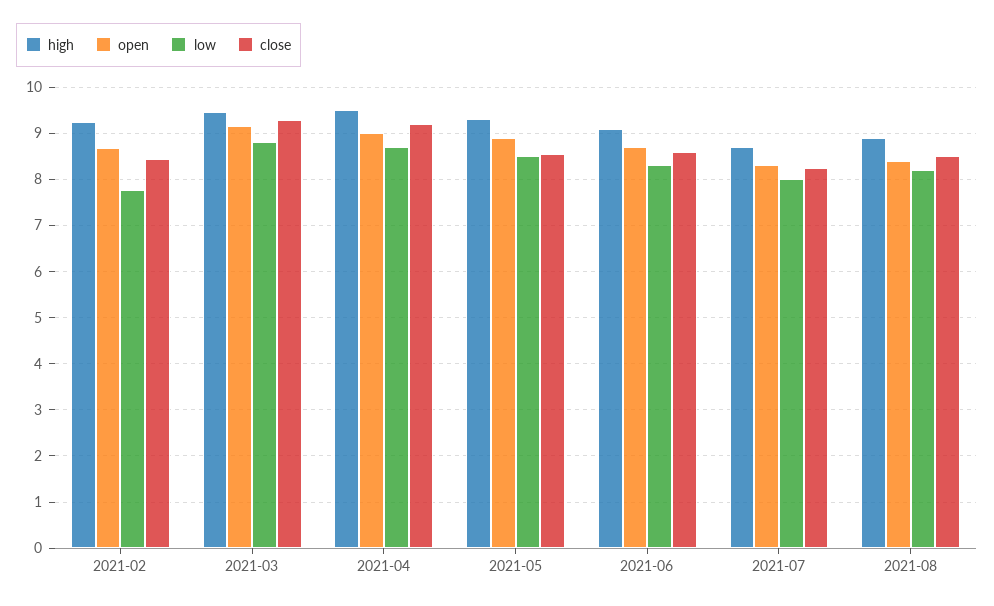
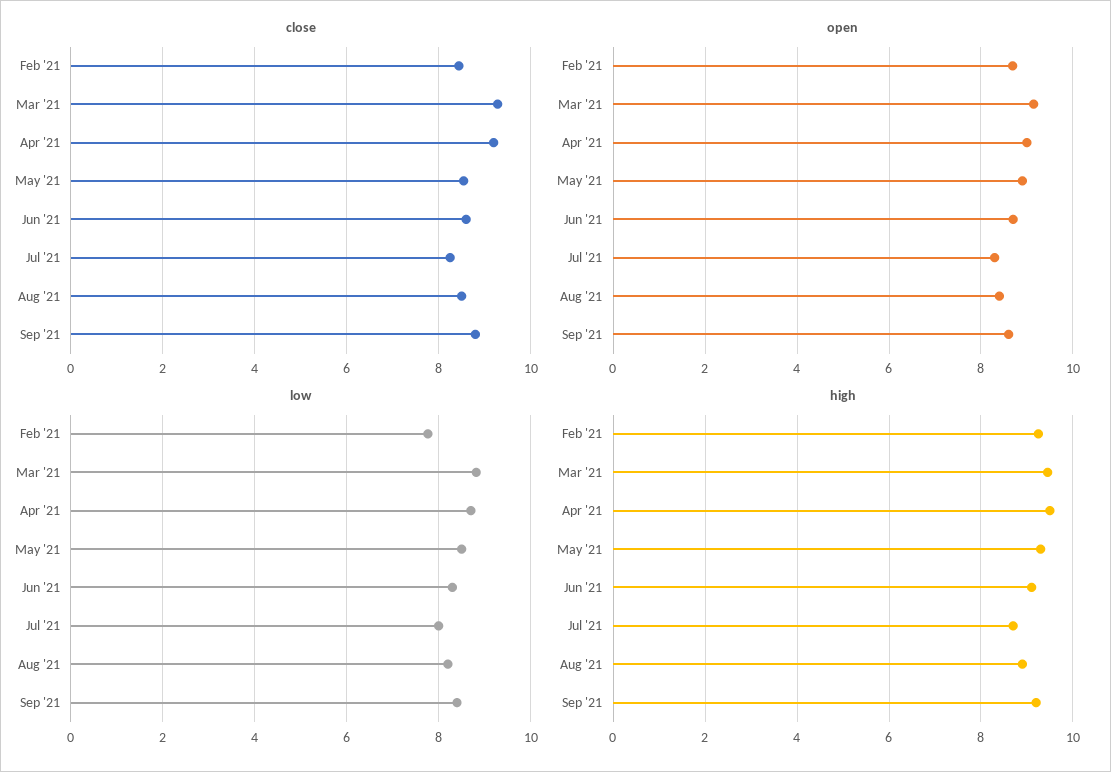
close, Sep '21: none -> 8.8
open, Sep '21: none -> 8.6
low, Sep '21: none -> 8.4
high, Sep '21: none -> 9.2

